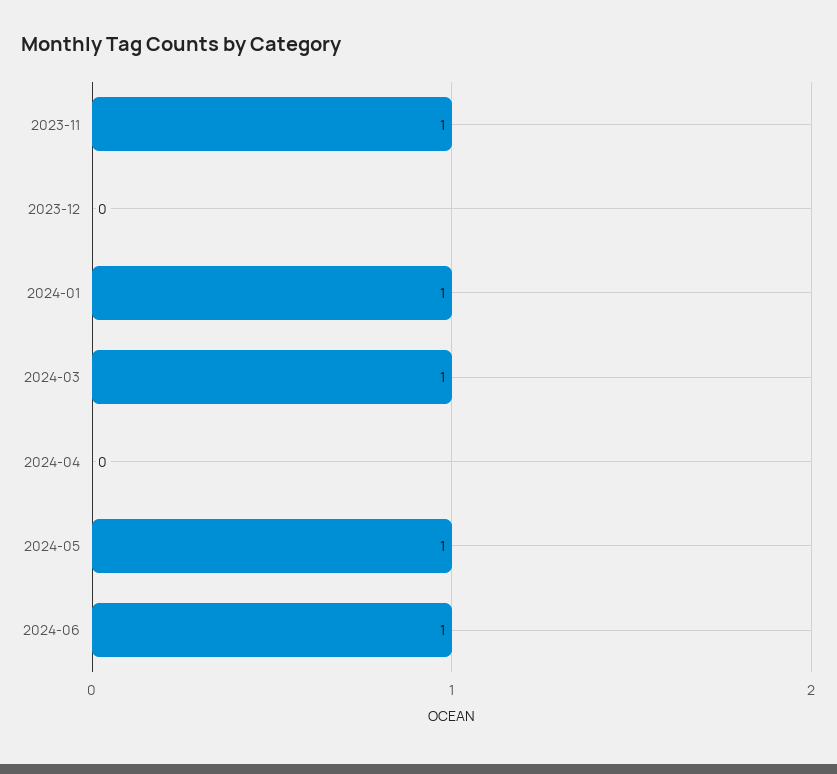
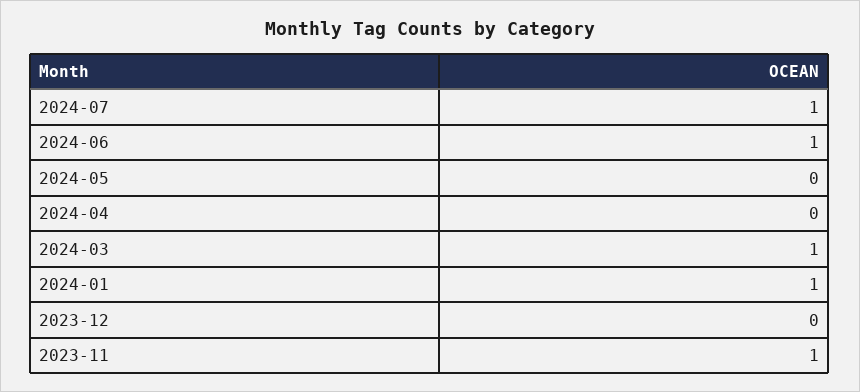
2024-05: 1 -> 0
2024-07: none -> 1

